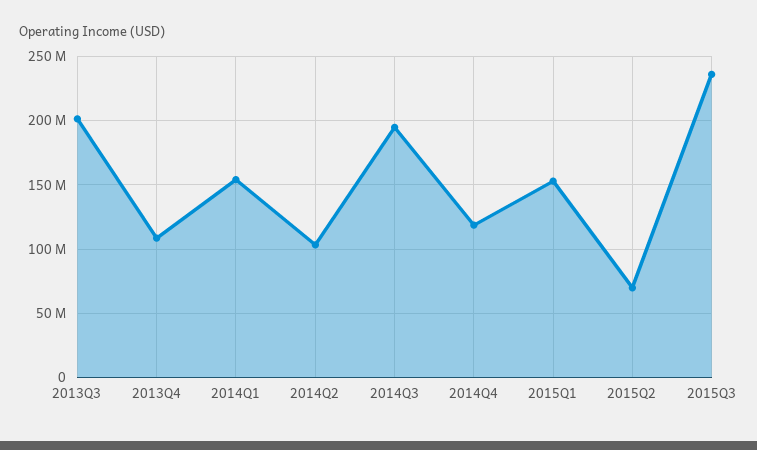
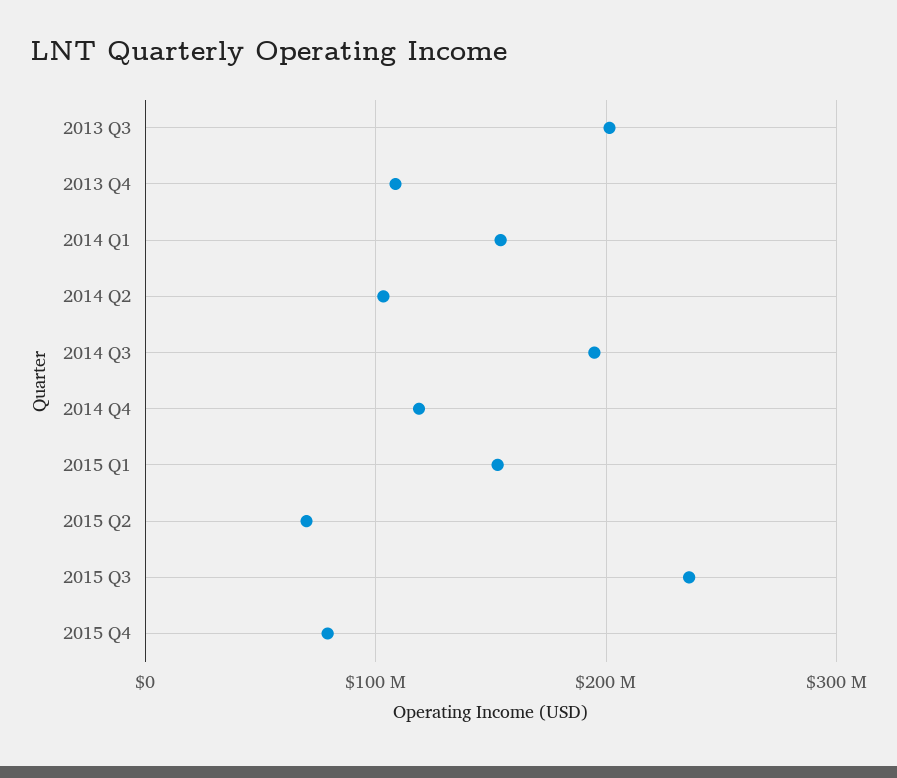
2015 Q4: none -> 80000000

